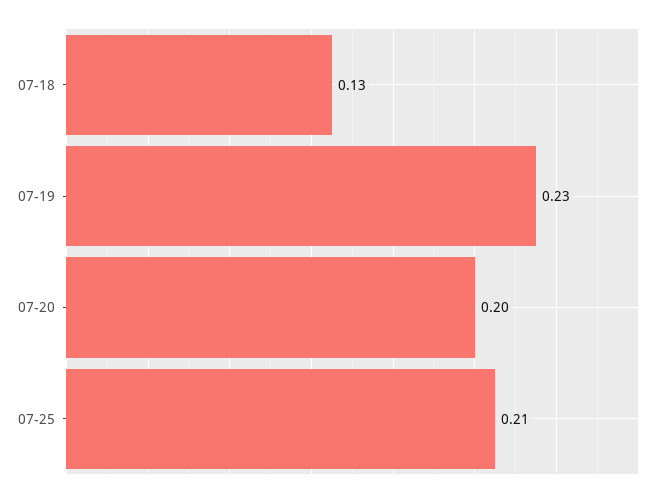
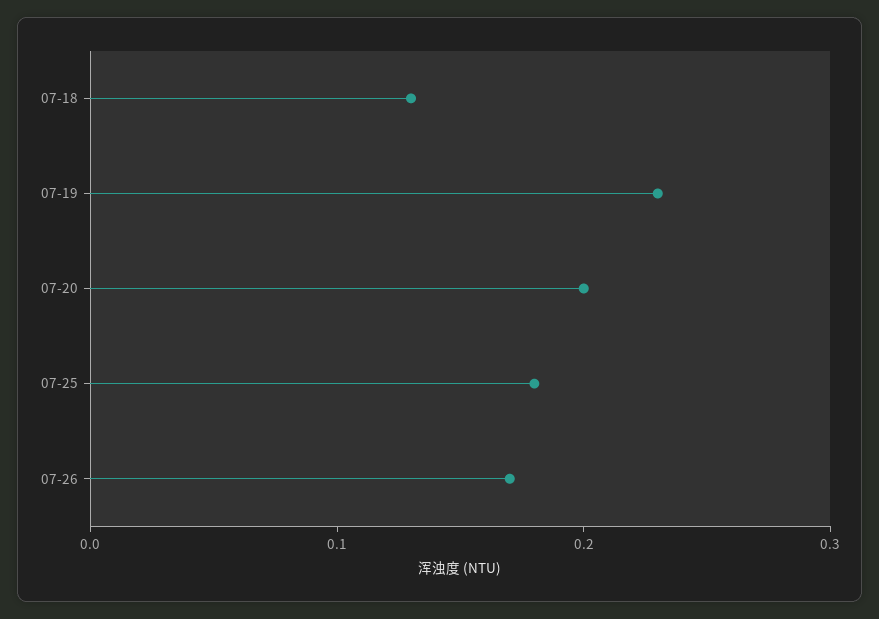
07-25: 0.21 -> 0.18
07-26: none -> 0.17

